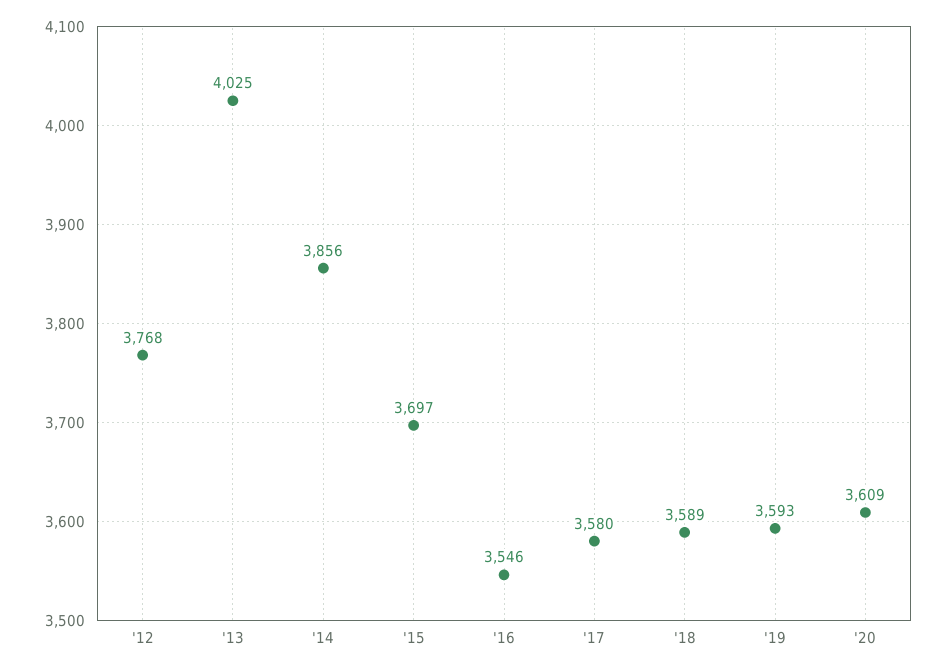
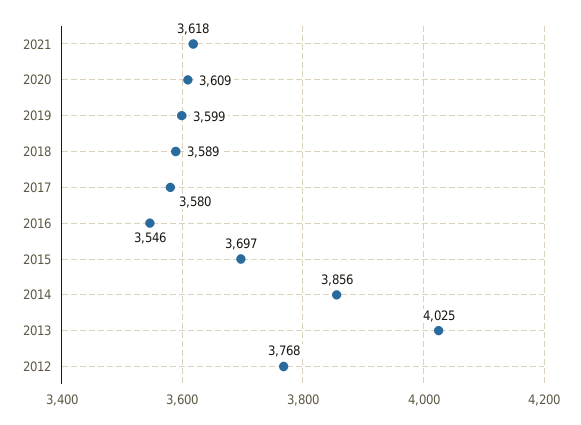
'19: 3593 -> 3599
2021: none -> 3618

